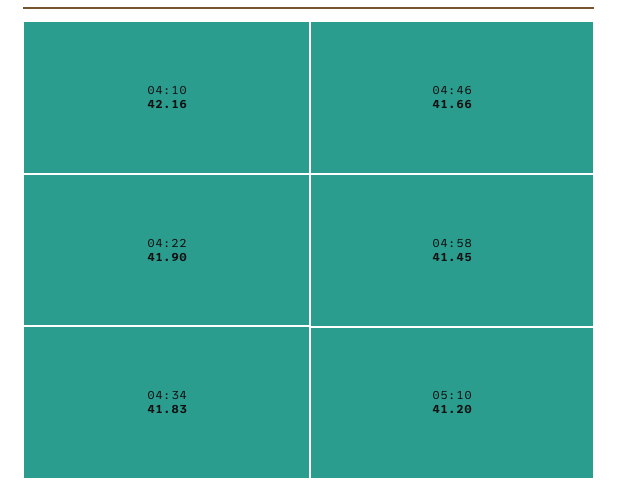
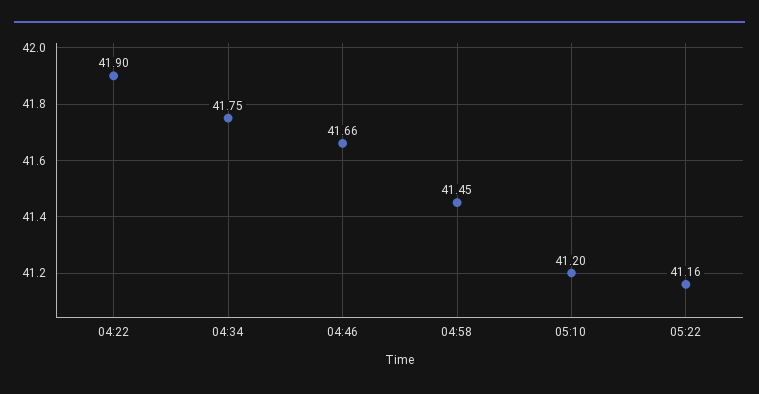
04:10: 42.16 -> none
04:34: 41.83 -> 41.75
05:22: none -> 41.16

